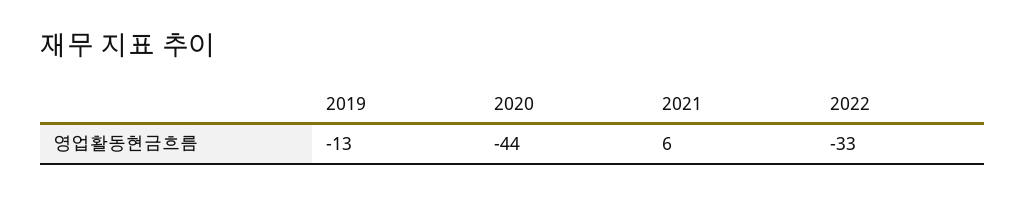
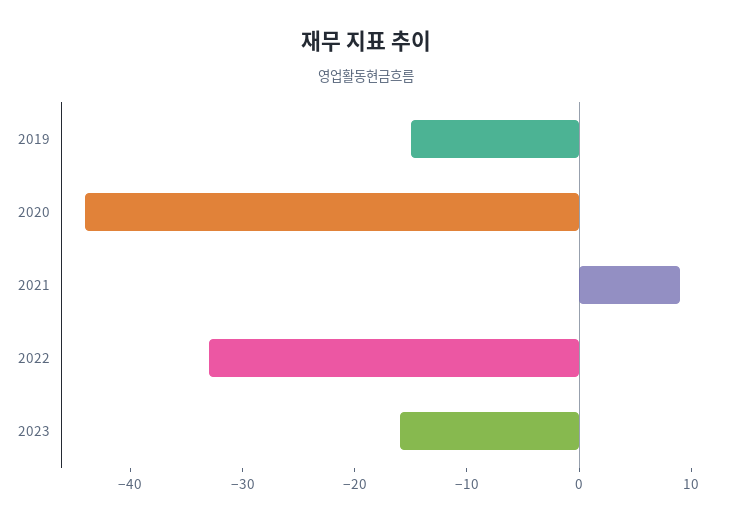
2019: -13 -> -15
2021: 6 -> 9
2023: none -> -16

